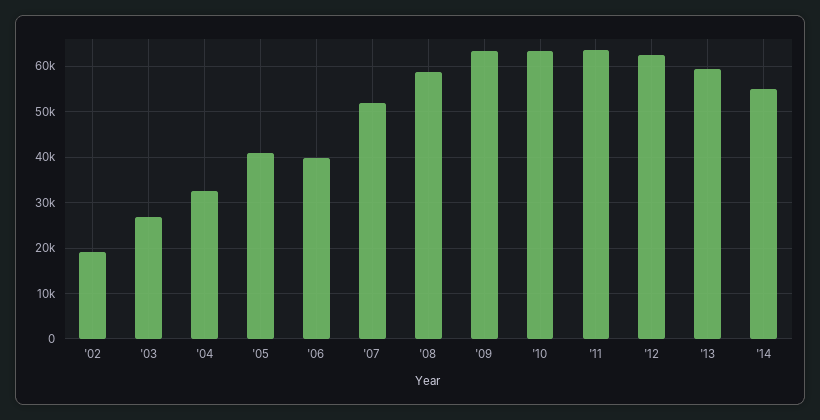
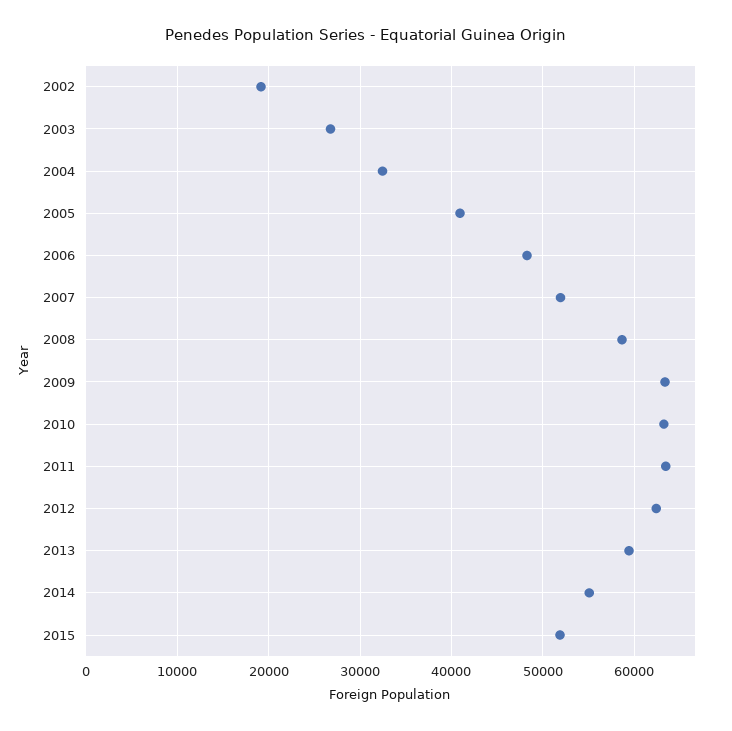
'06: 40000 -> 48000
2015: none -> 52000

